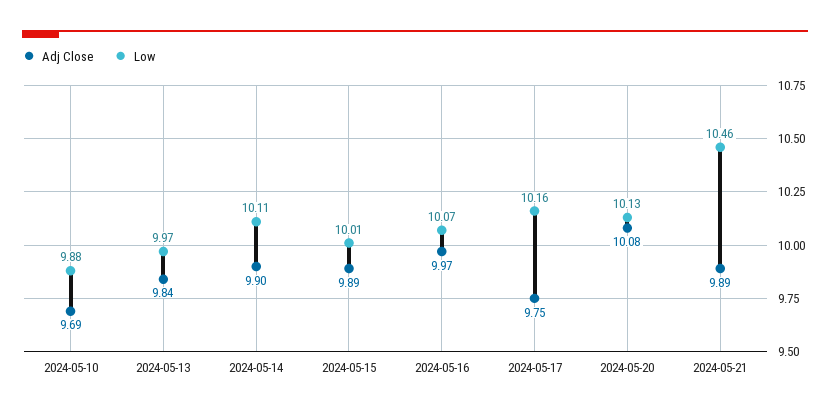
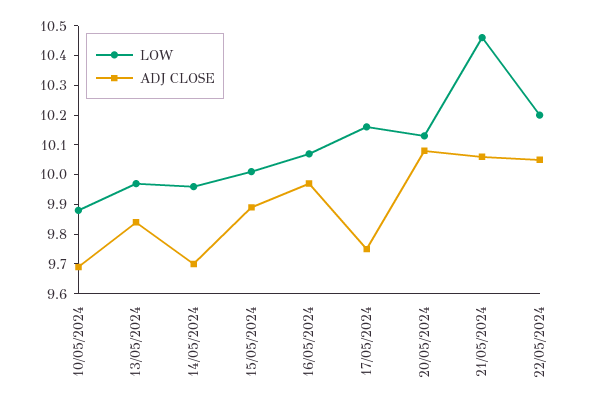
Adj Close, 2024-05-14: 9.9 -> 9.7
Low, 2024-05-14: 10.11 -> 9.95
Adj Close, 2024-05-21: 9.89 -> 10.05
Low, 22/05/2024: none -> 10.2
Adj Close, 22/05/2024: none -> 10.05

